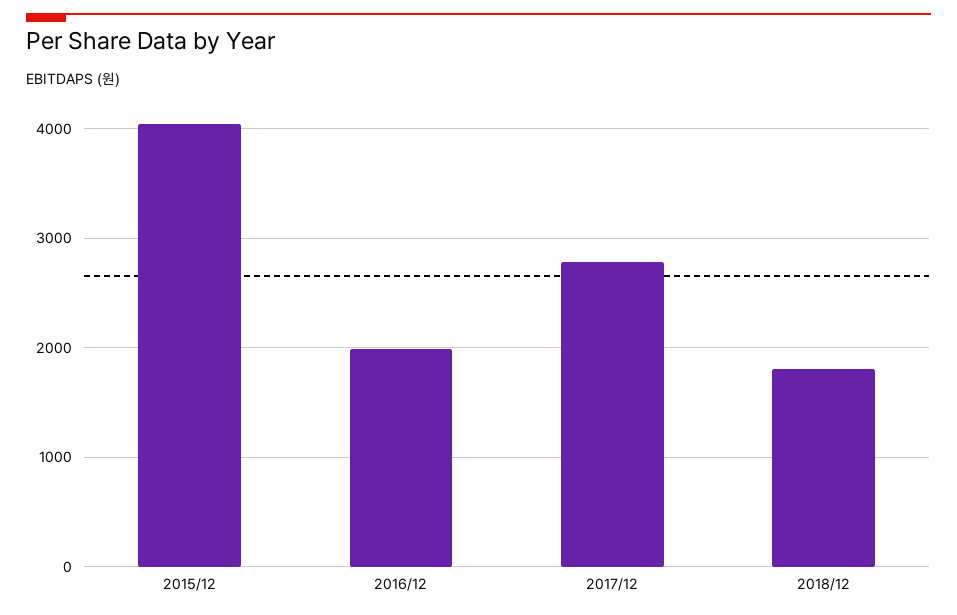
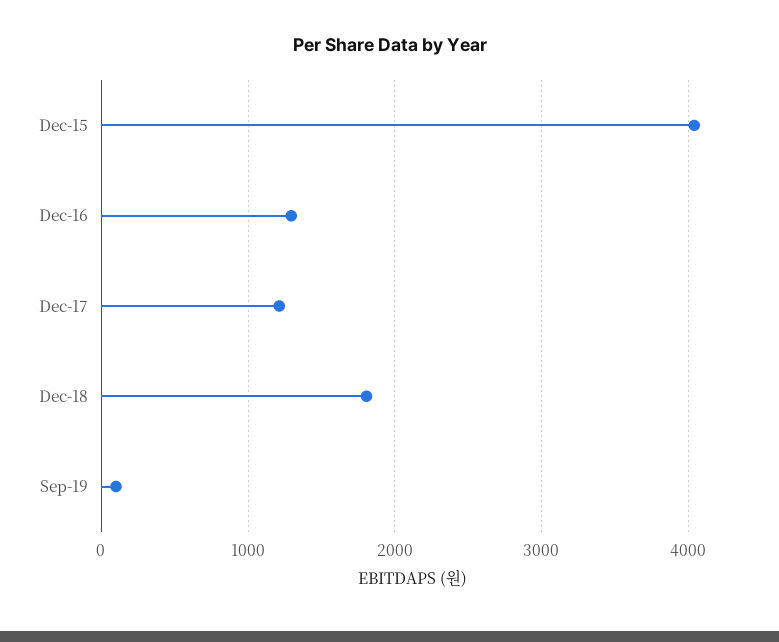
2016/12: 2000 -> 1300
2017/12: 2800 -> 1200
Sep-19: none -> 100

